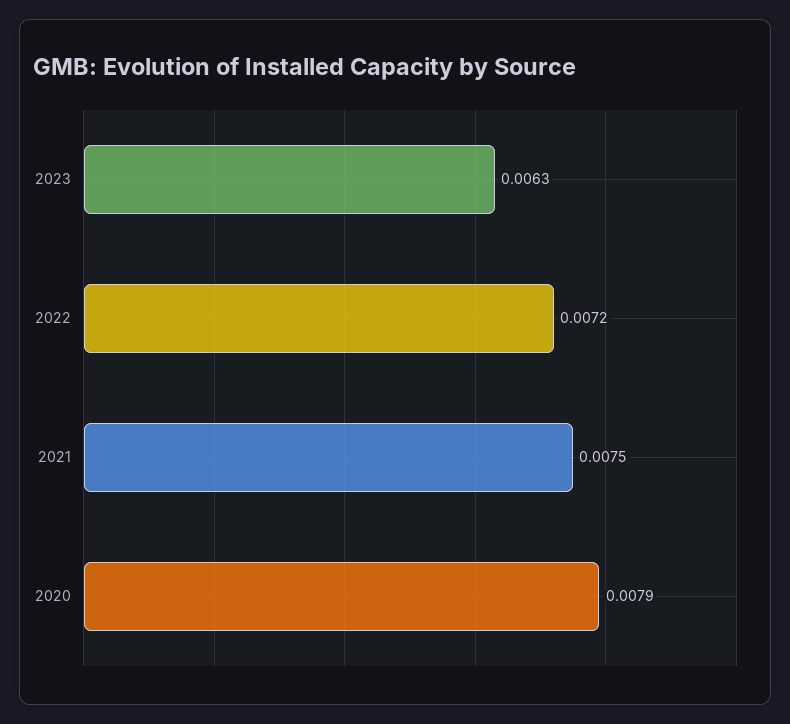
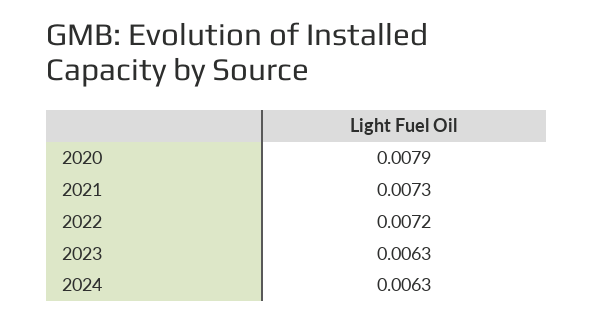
2021: 0.0075 -> 0.0073
2024: none -> 0.0063

